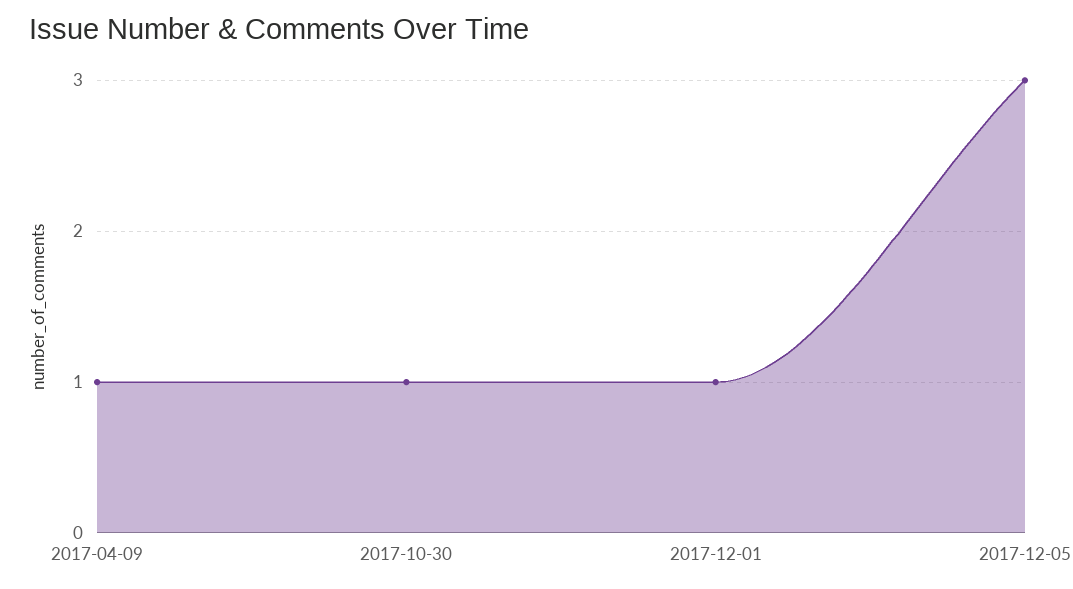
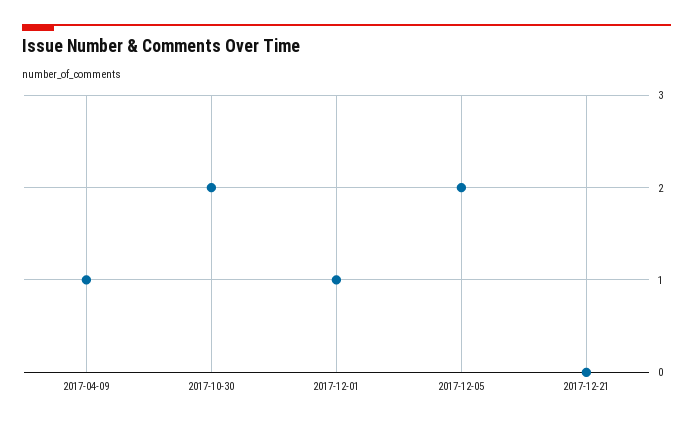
2017-10-30: 1 -> 2
2017-12-05: 3 -> 2
2017-12-21: none -> 0

